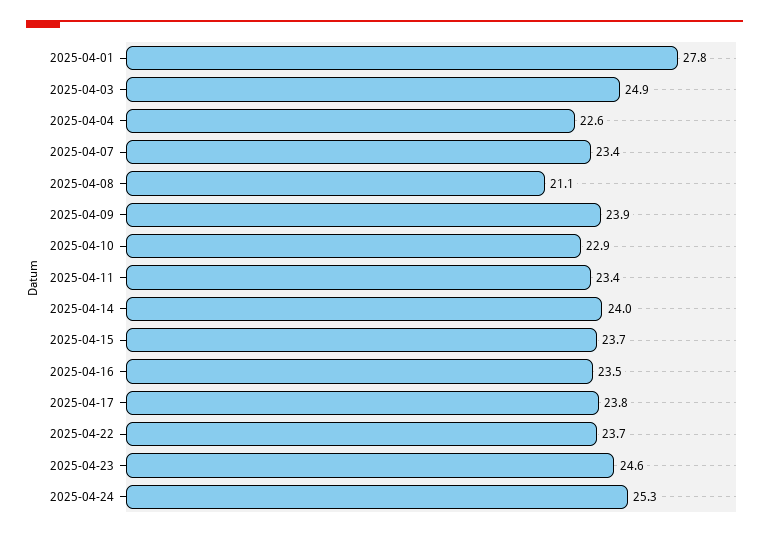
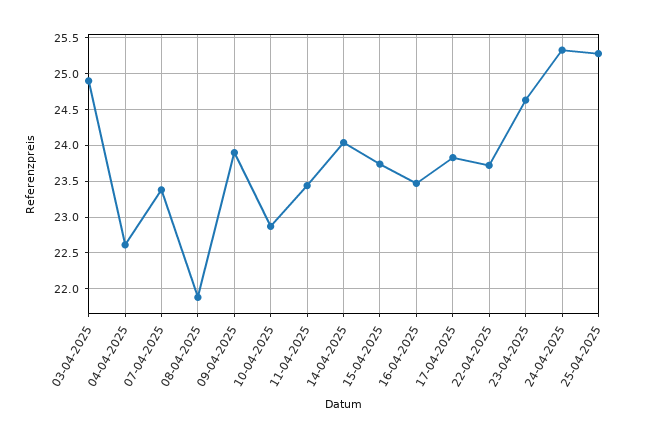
2025-04-01: 27.8 -> none
2025-04-08: 21.1 -> 21.9
25-04-2025: none -> 25.3

